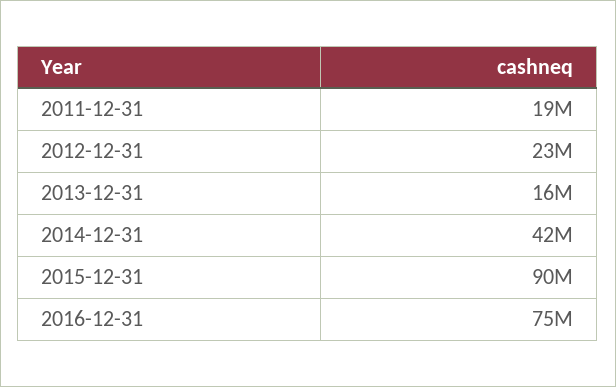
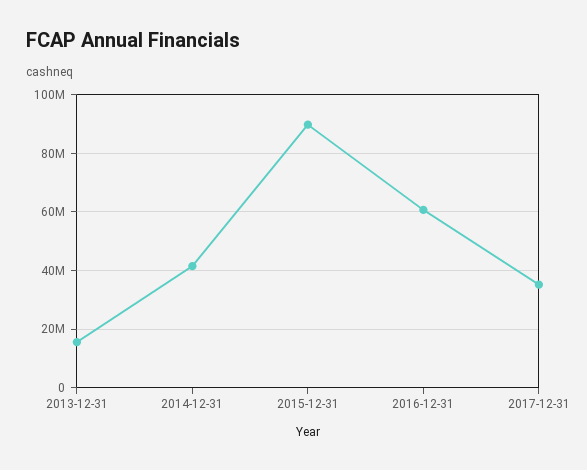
2011-12-31: 19000000 -> none
2012-12-31: 23000000 -> none
2016-12-31: 75000000 -> 60000000
2017-12-31: none -> 35000000

